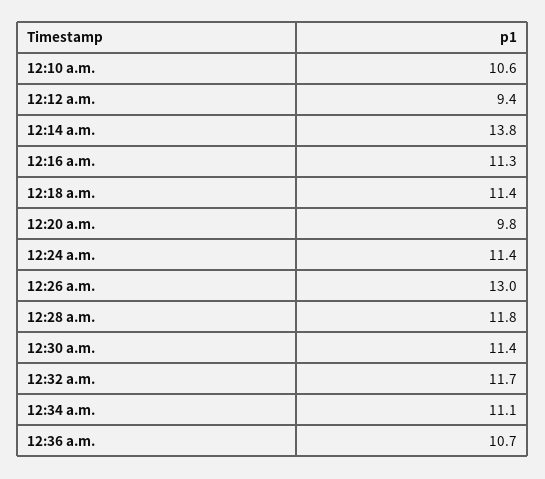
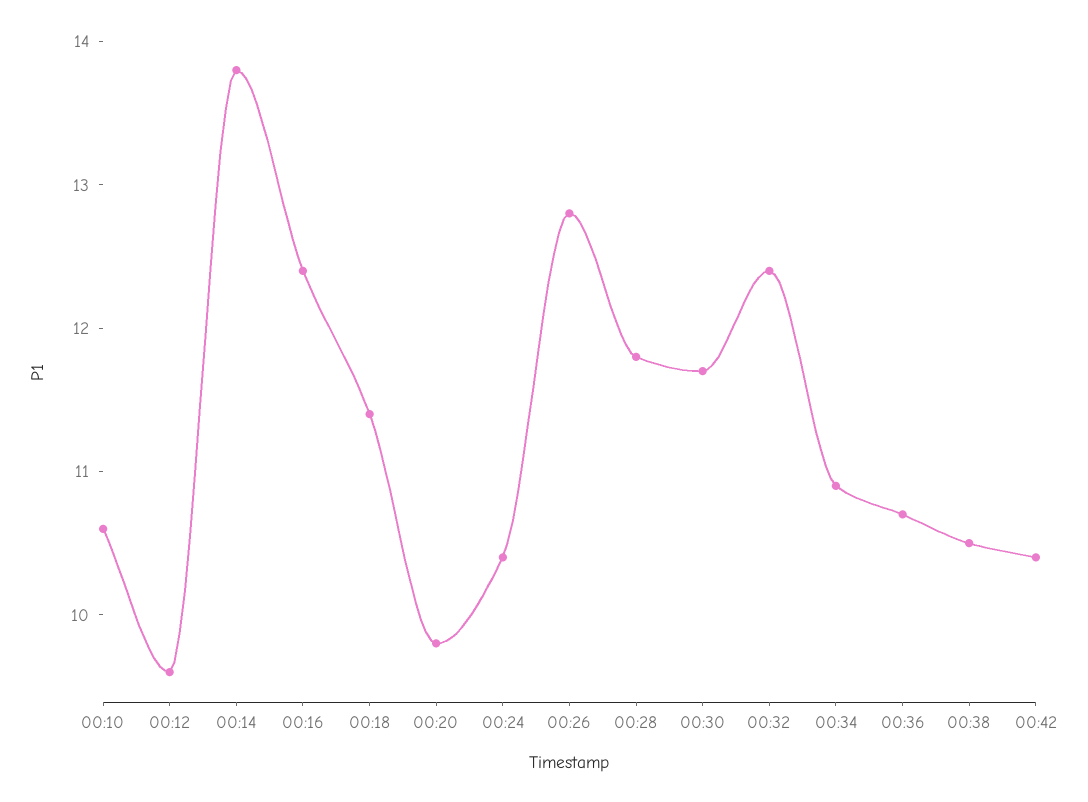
12:12 a.m.: 9.4 -> 9.6
12:16 a.m.: 11.3 -> 12.4
12:24 a.m.: 11.4 -> 10.4
12:26 a.m.: 13 -> 12.8
12:30 a.m.: 11.4 -> 11.7
12:32 a.m.: 11.7 -> 12.4
12:34 a.m.: 11.1 -> 10.9
00:38: none -> 10.5
00:42: none -> 10.4

